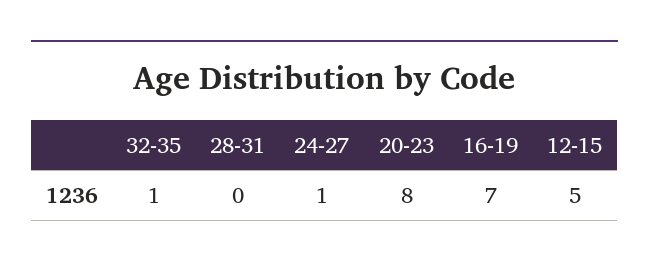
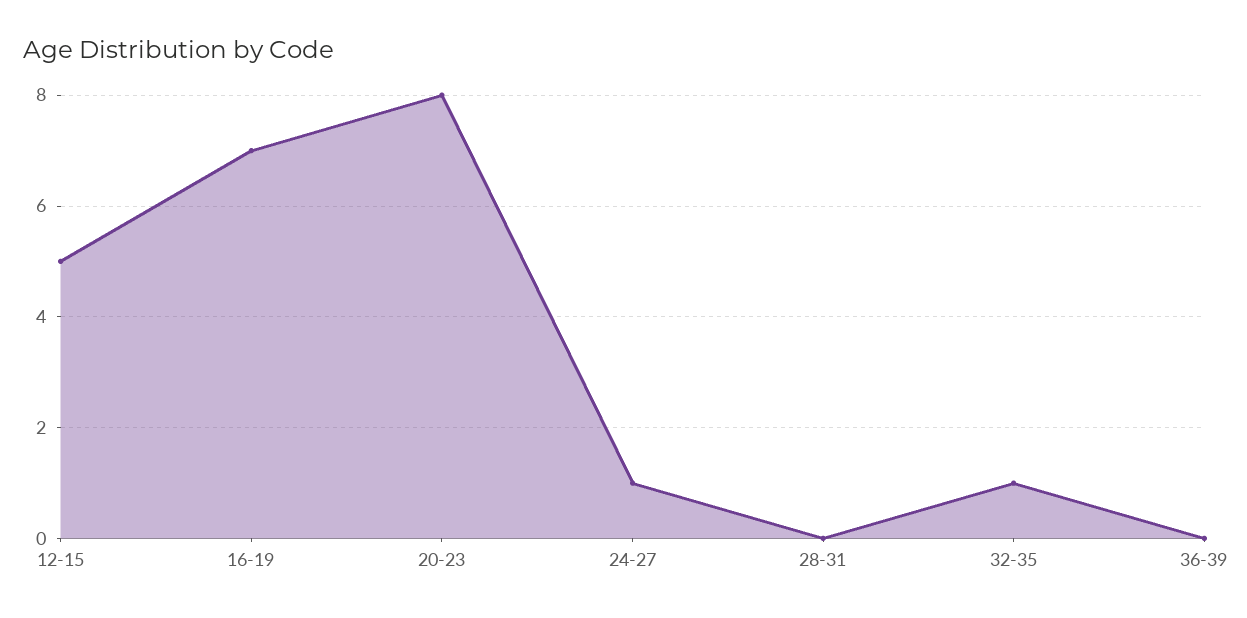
36-39: none -> 0

